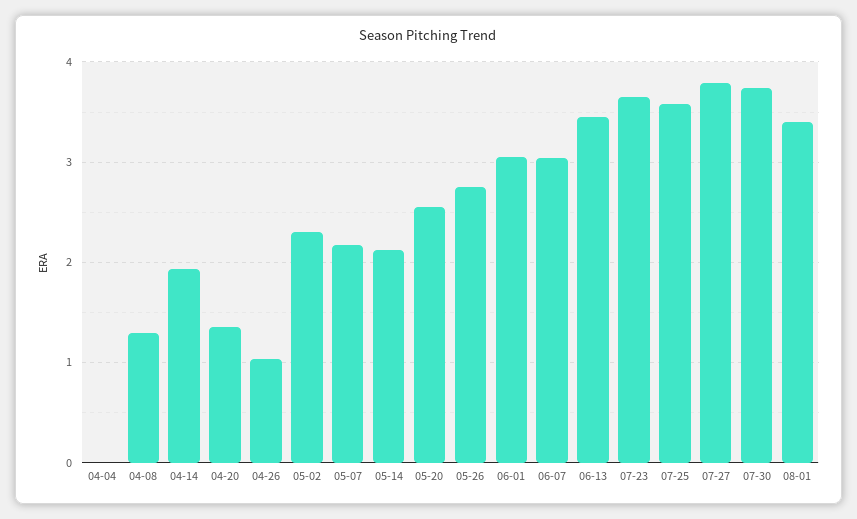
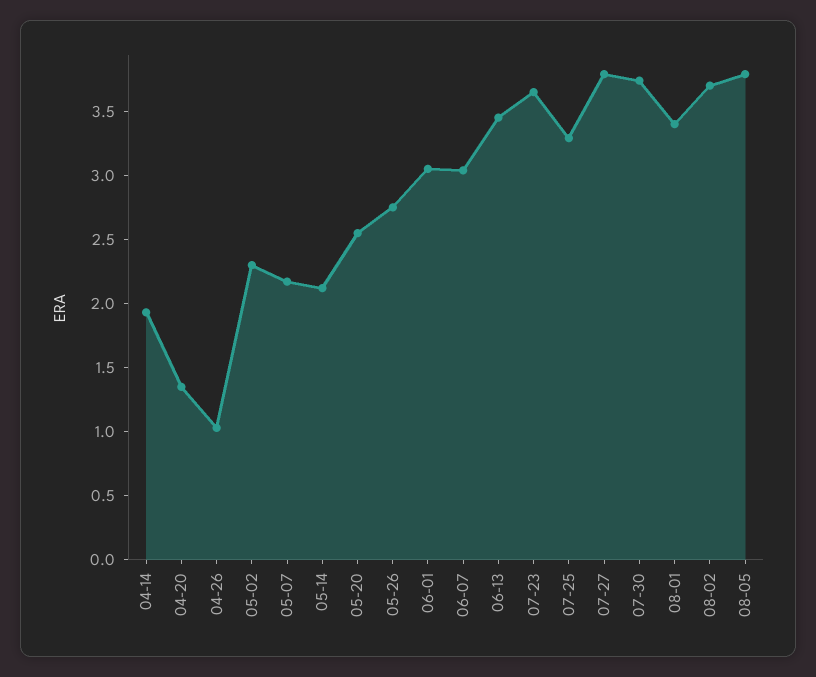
04-04: 0 -> none
04-08: 1.3 -> none
07-25: 3.6 -> 3.3
08-02: none -> 3.7
08-05: none -> 3.8

